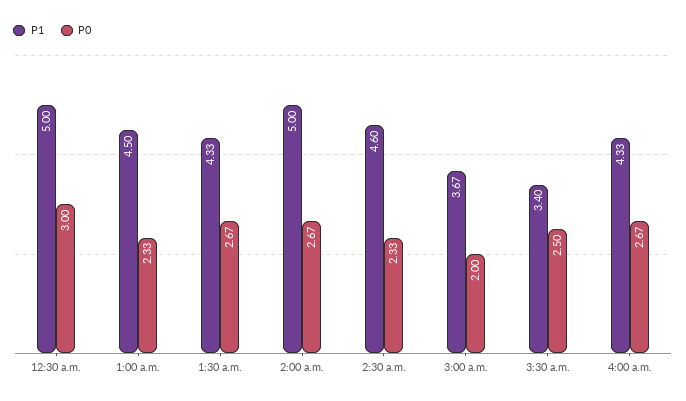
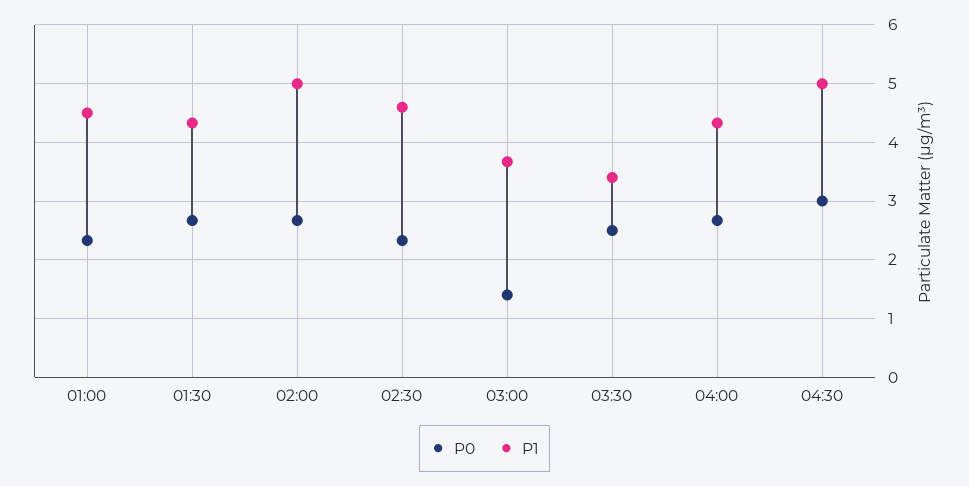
P1, 12:30 a.m.: 5 -> none
P0, 12:30 a.m.: 3 -> none
P0, 3:00 a.m.: 2 -> 1.4
P0, 04:30: none -> 3
P1, 04:30: none -> 5

